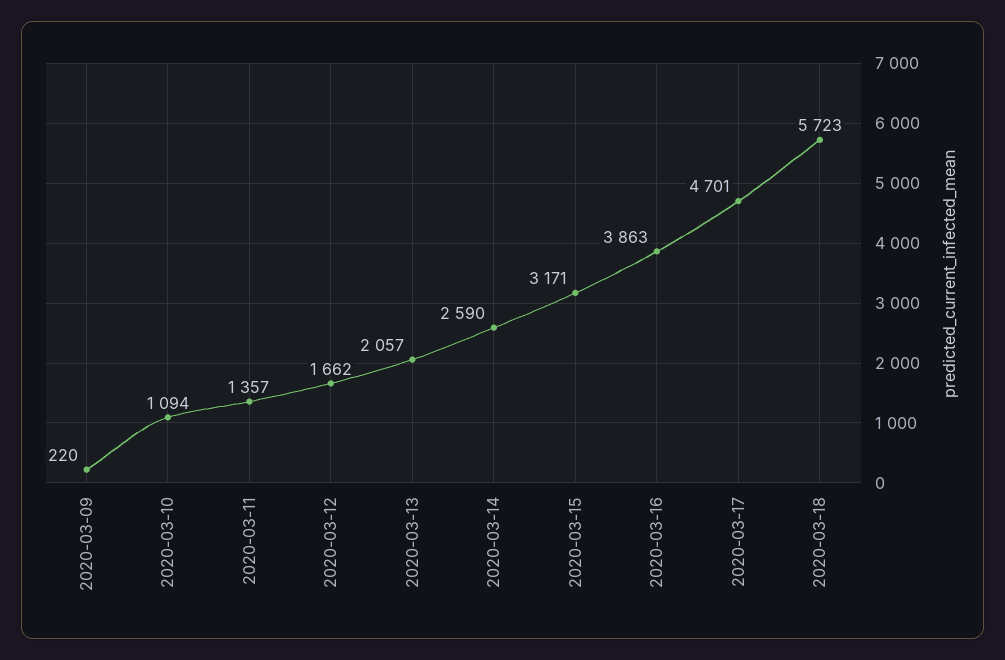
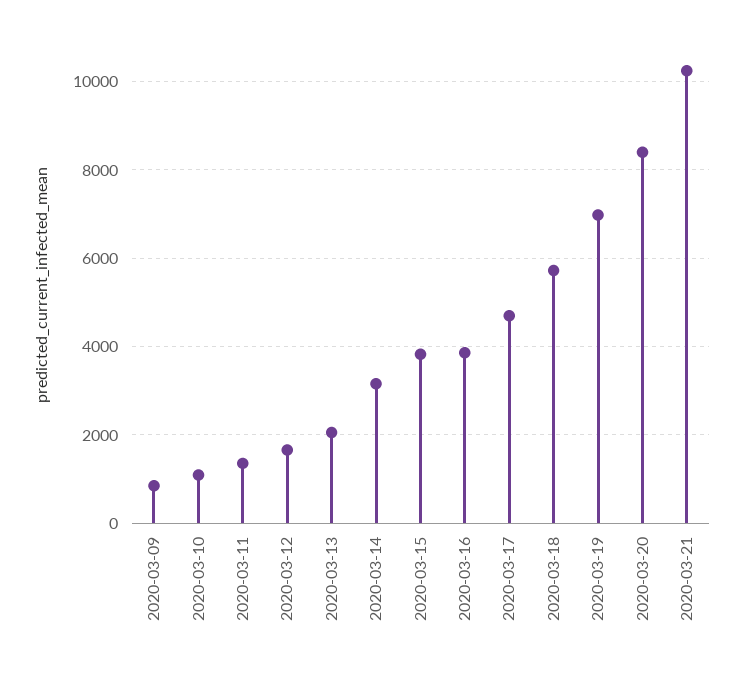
2020-03-09: 220 -> 800
2020-03-14: 2590 -> 3200
2020-03-15: 3171 -> 3800
2020-03-19: none -> 7000
2020-03-20: none -> 8400
2020-03-21: none -> 10200

